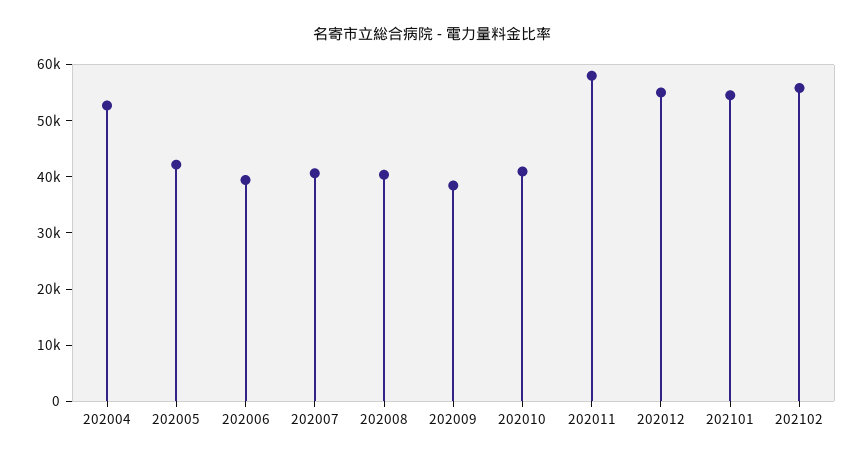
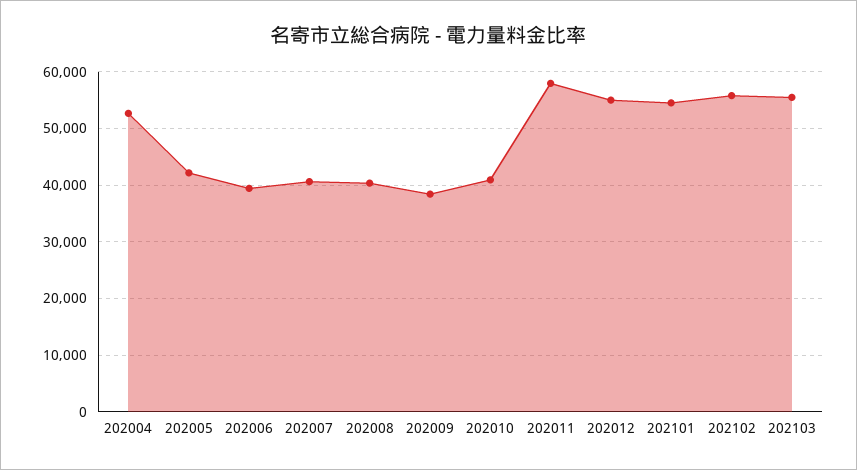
202103: none -> 56000

